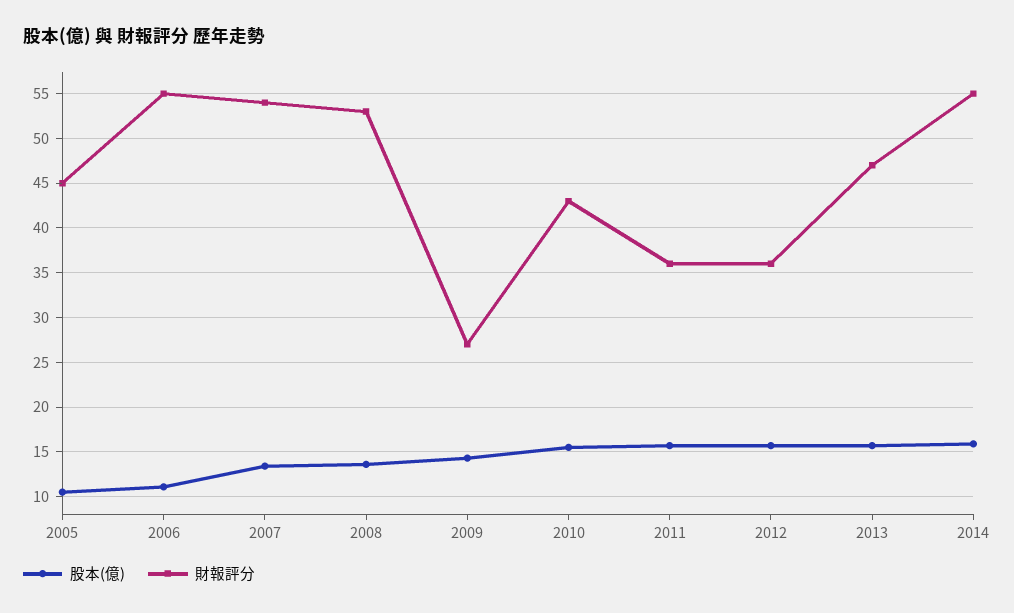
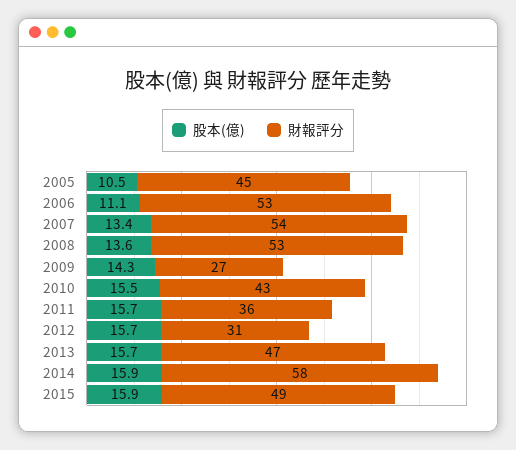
財報評分, 2006: 55 -> 53
財報評分, 2012: 36 -> 31
財報評分, 2014: 55 -> 58
股本(億), 2015: none -> 15.9
財報評分, 2015: none -> 49

